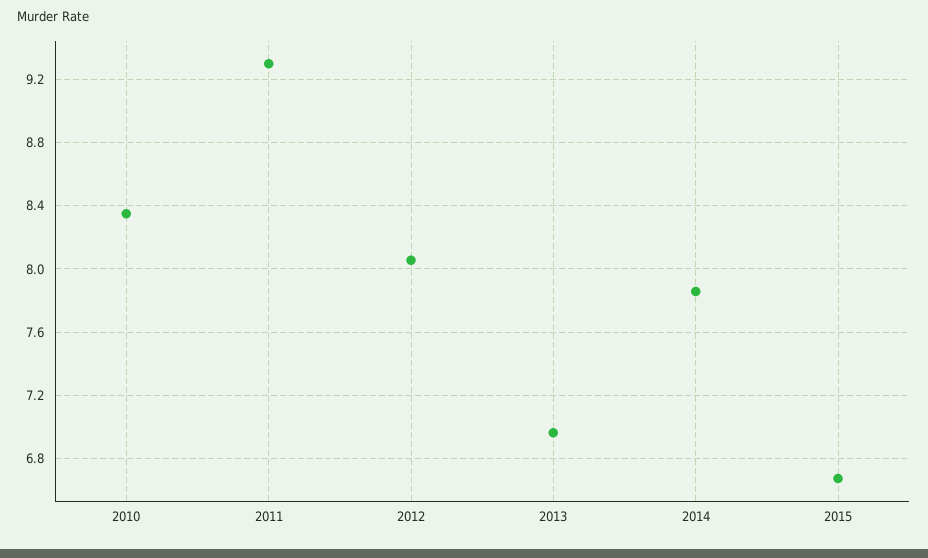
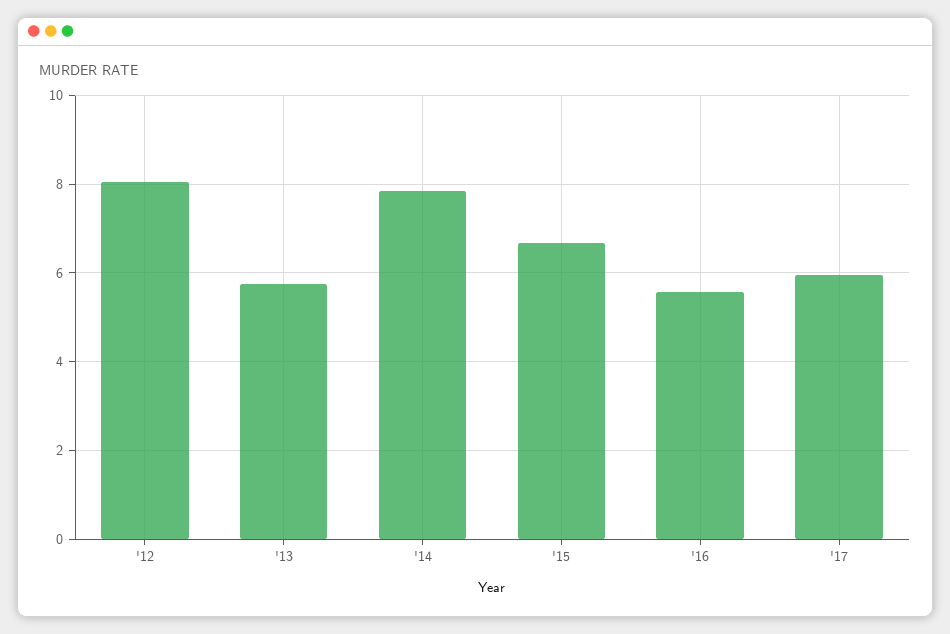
2010: 8.35 -> none
2011: 9.3 -> none
2013: 6.95 -> 5.8
'16: none -> 5.6
'17: none -> 6

